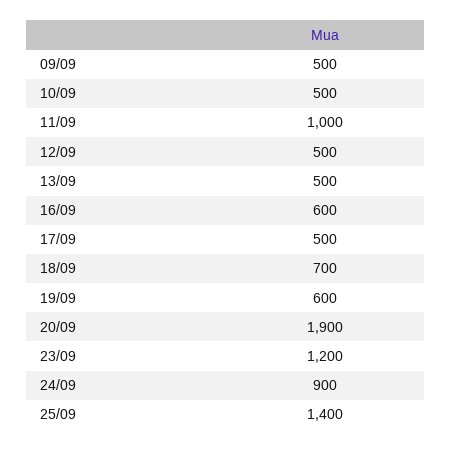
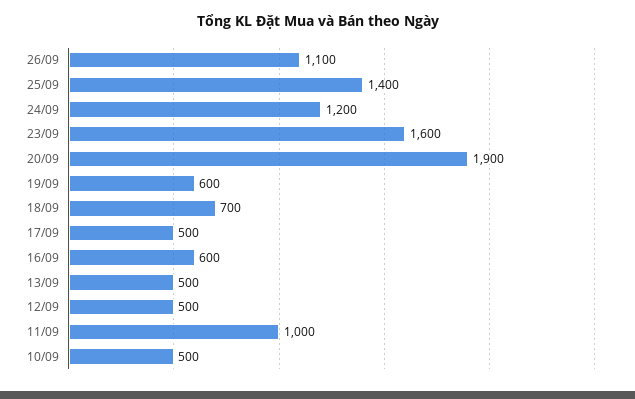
09/09: 500 -> none
23/09: 1200 -> 1600
24/09: 900 -> 1200
26/09: none -> 1100

